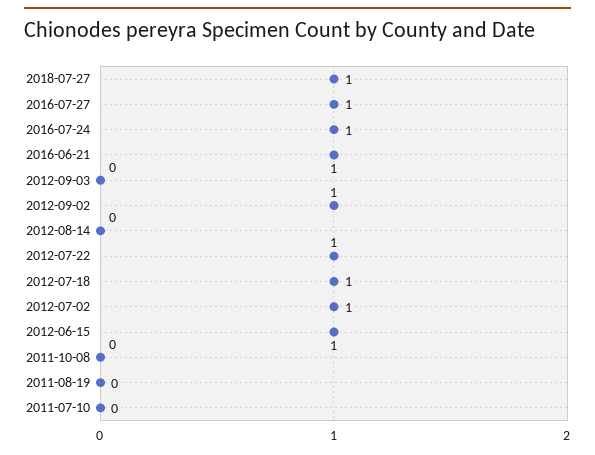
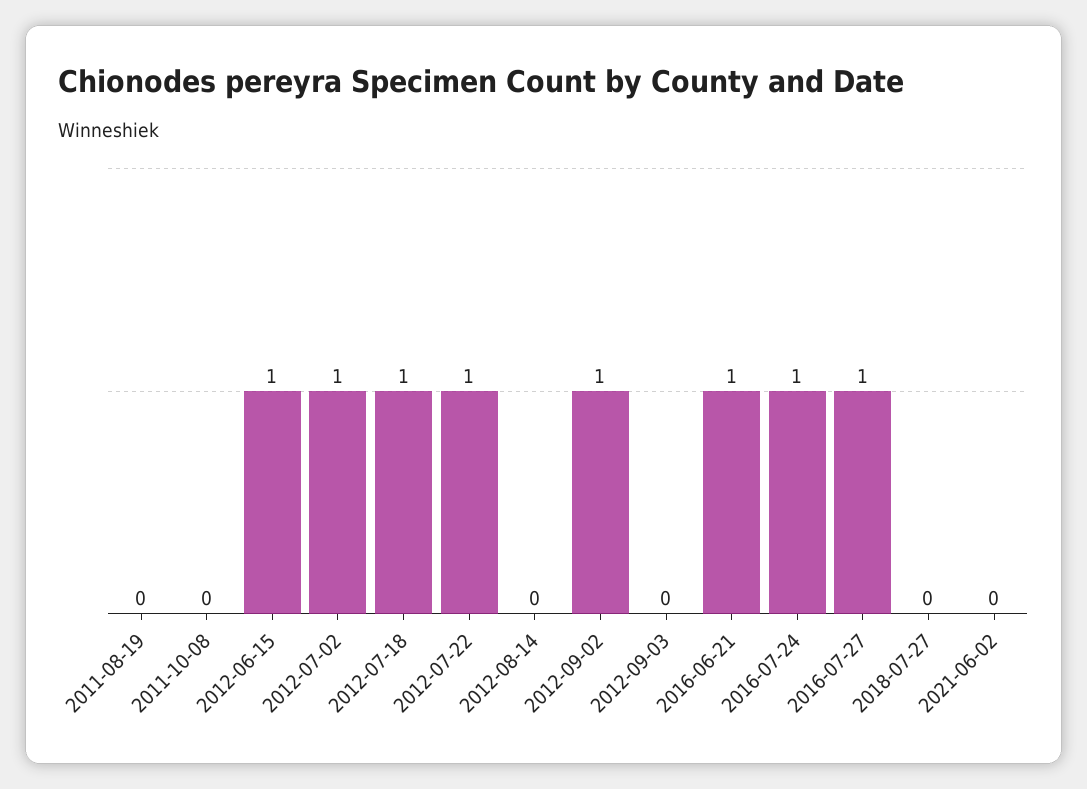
2018-07-27: 1 -> 0
2011-07-10: 0 -> none
2021-06-02: none -> 0

